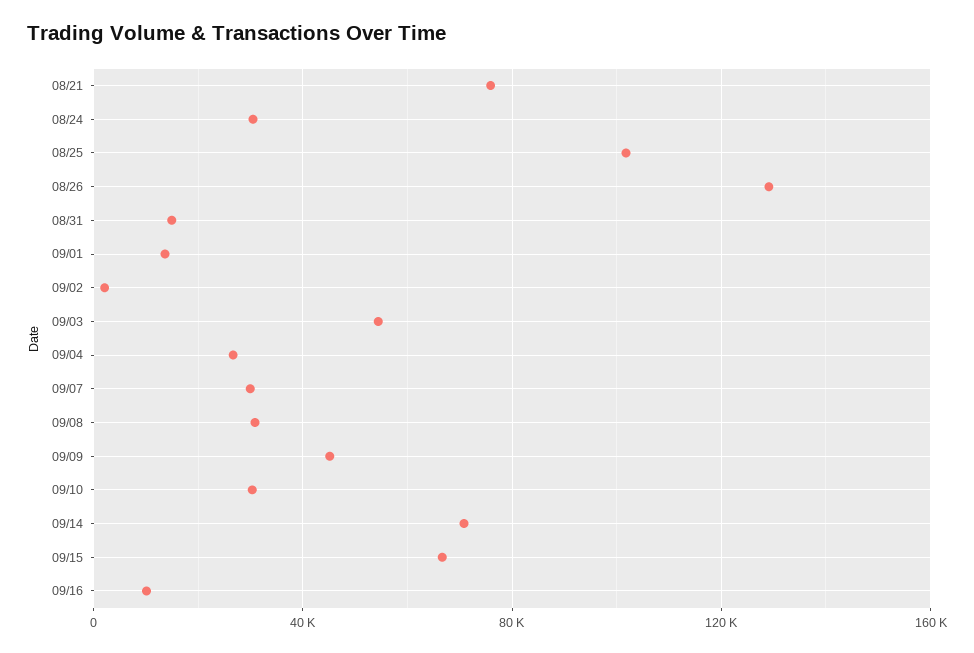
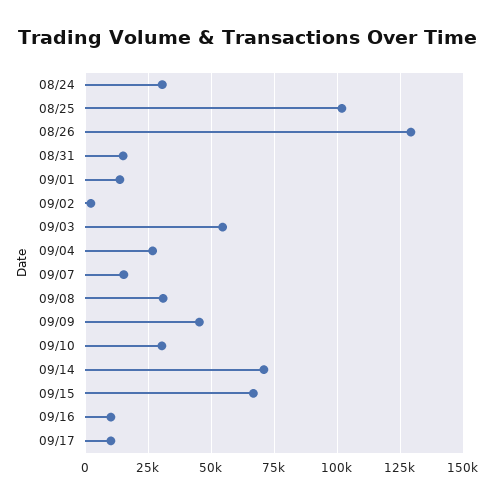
08/21: 75000 -> none
09/07: 30000 -> 15000
09/17: none -> 10000

